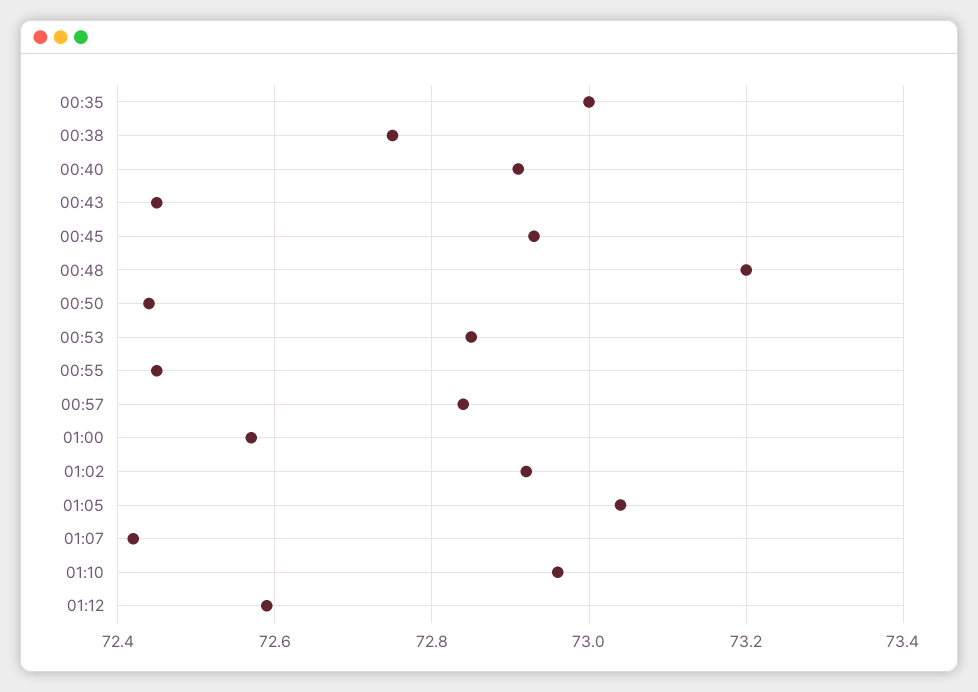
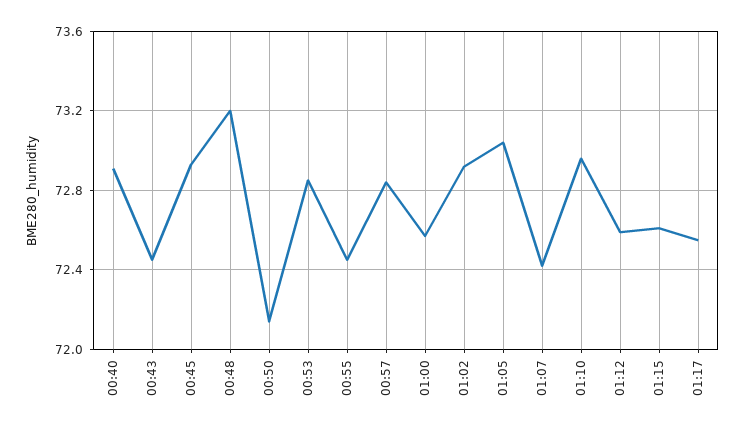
00:35: 73 -> none
00:38: 72.75 -> none
00:50: 72.45 -> 72.15
01:15: none -> 72.6
01:17: none -> 72.55

